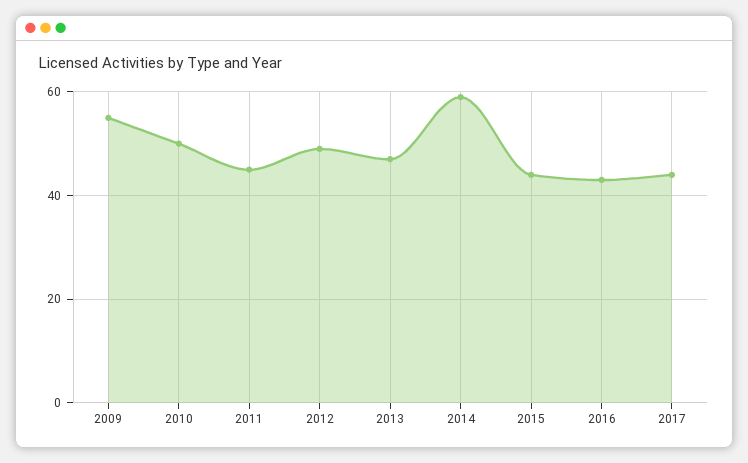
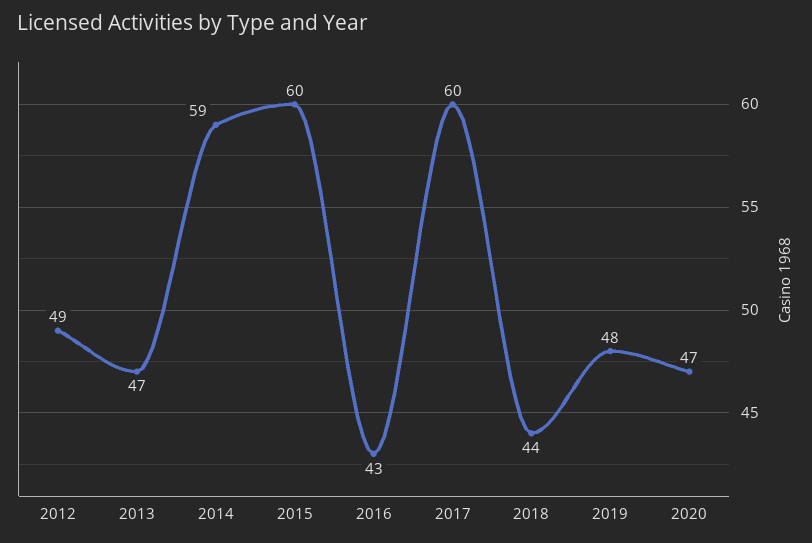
2009: 55 -> none
2010: 50 -> none
2011: 45 -> none
2015: 45 -> 60
2017: 45 -> 60
2018: none -> 44
2019: none -> 48
2020: none -> 47

